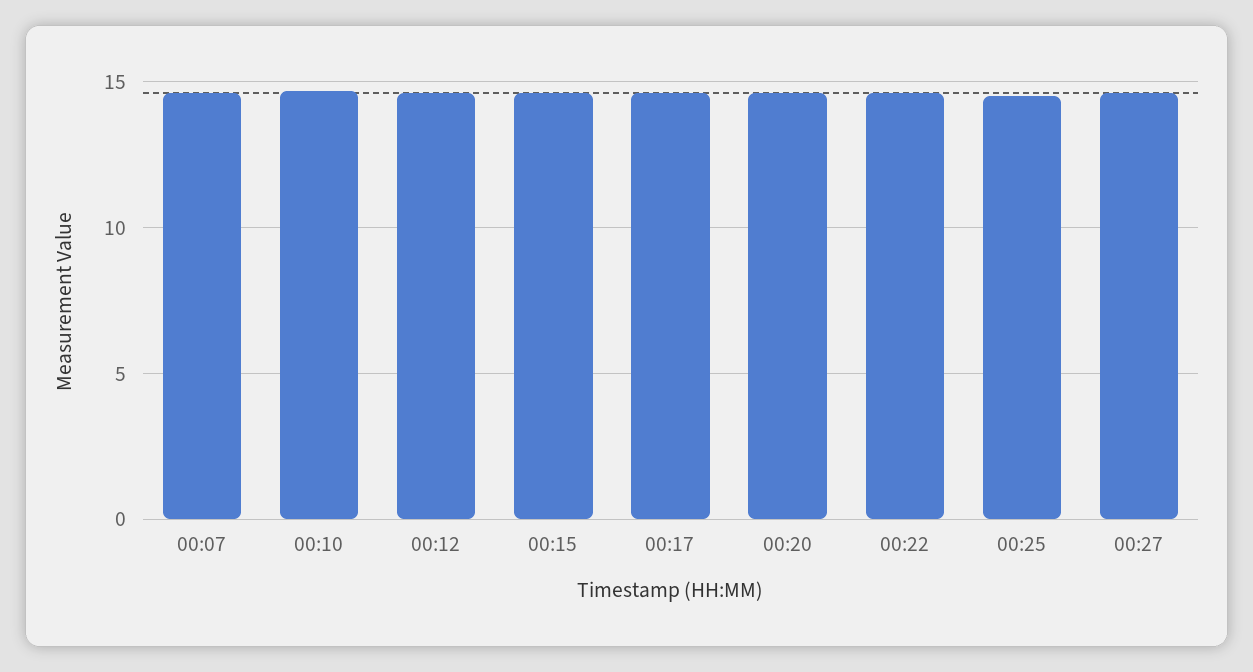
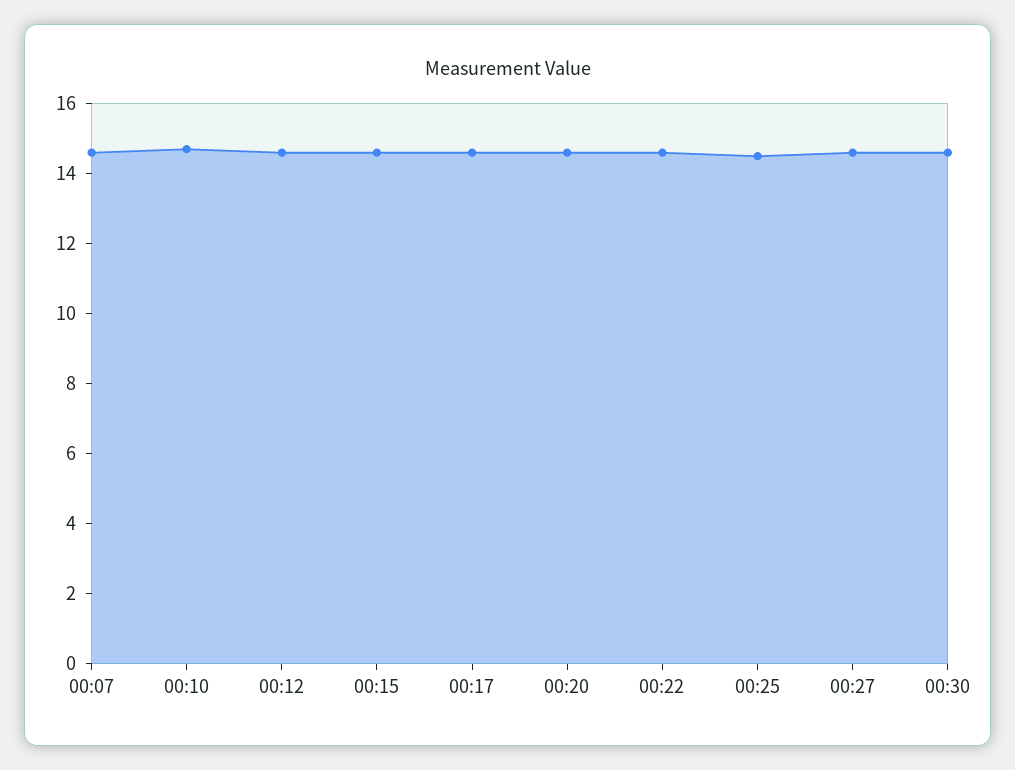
00:30: none -> 14.5

